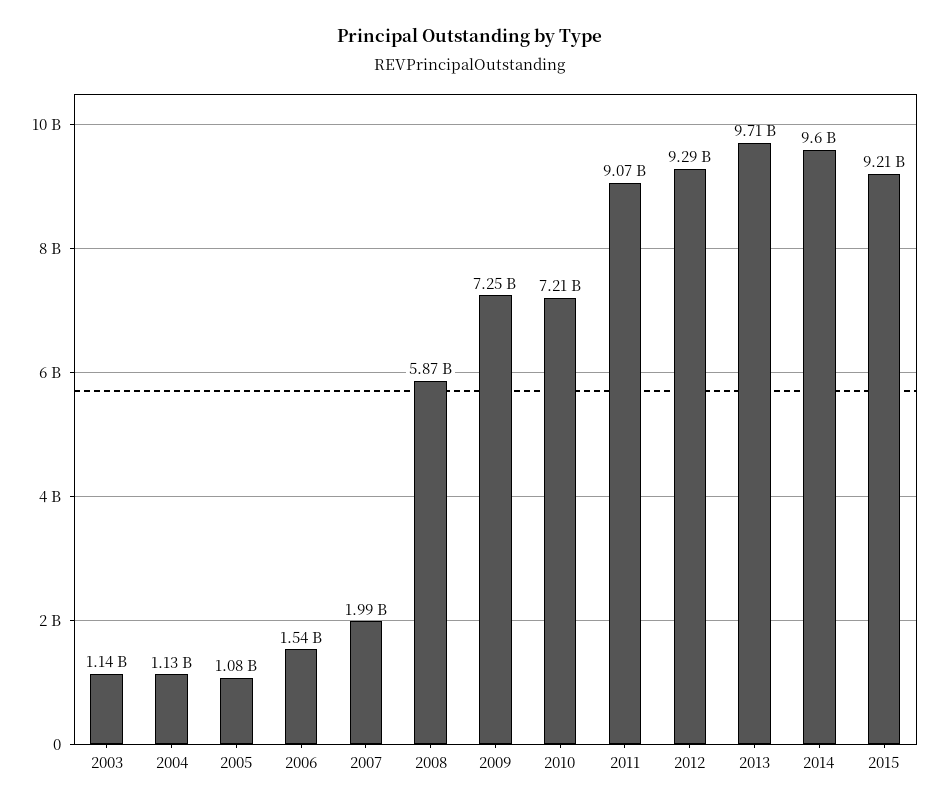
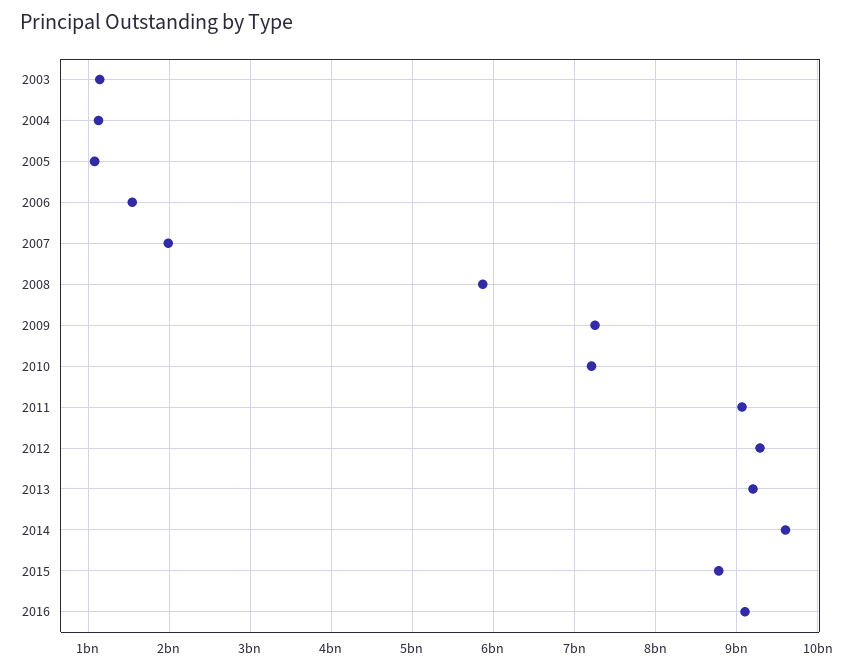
2013: 9710000000 -> 9200000000
2015: 9210000000 -> 8800000000
2016: none -> 9100000000

